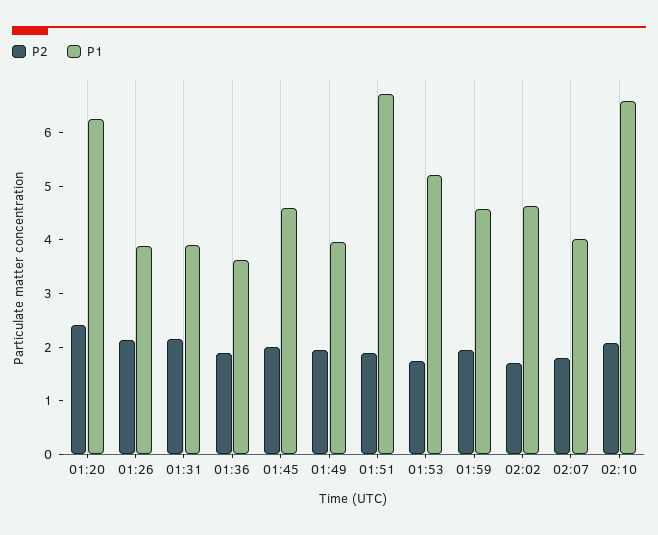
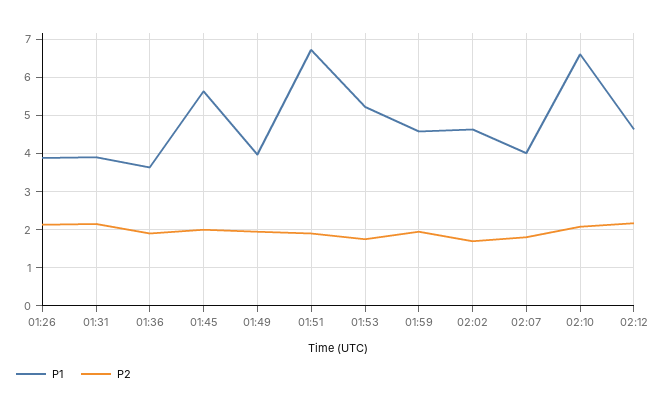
P2, 01:20: 2.4 -> none
P1, 01:20: 6.2 -> none
P1, 01:45: 4.6 -> 5.6
P1, 02:12: none -> 4.6
P2, 02:12: none -> 2.2

